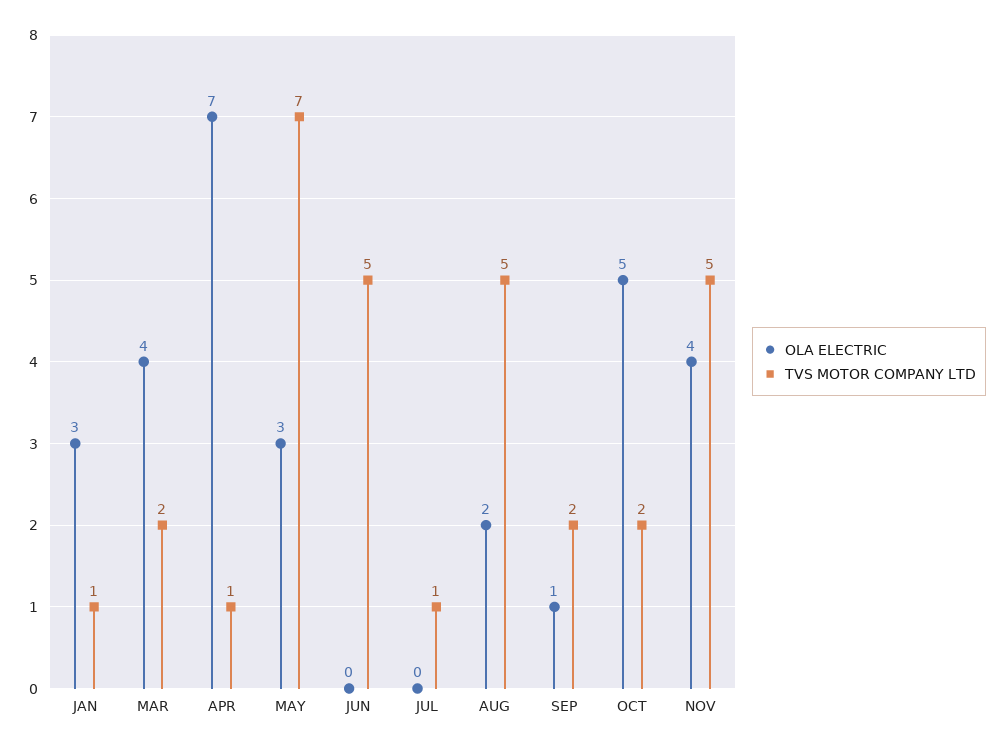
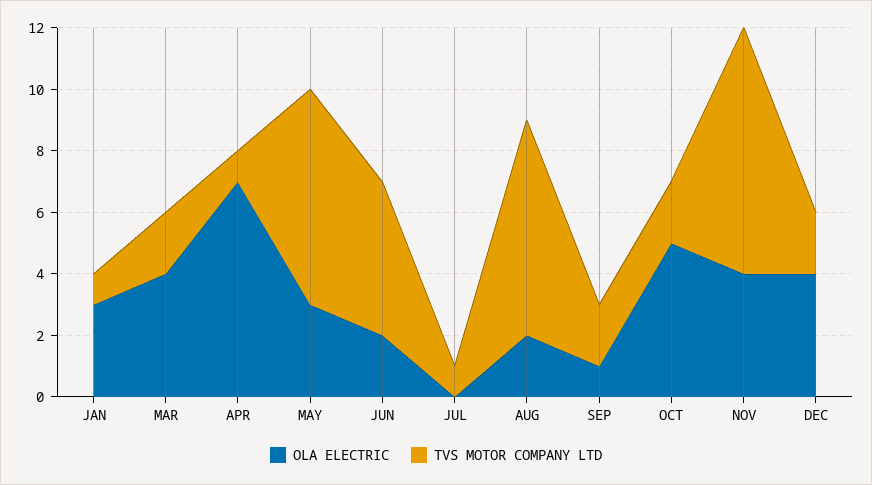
OLA ELECTRIC, JUN: 0 -> 2
TVS MOTOR COMPANY LTD, AUG: 5 -> 7
TVS MOTOR COMPANY LTD, NOV: 5 -> 8
OLA ELECTRIC, DEC: none -> 4
TVS MOTOR COMPANY LTD, DEC: none -> 2

